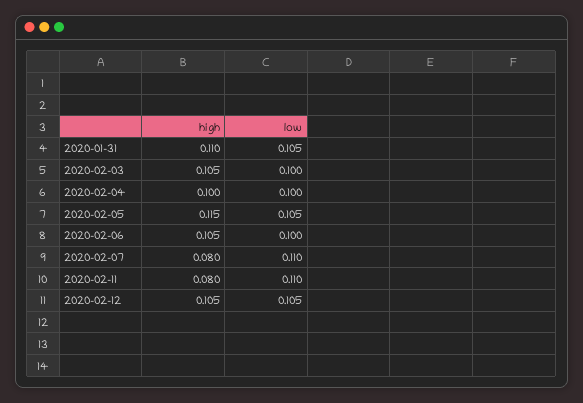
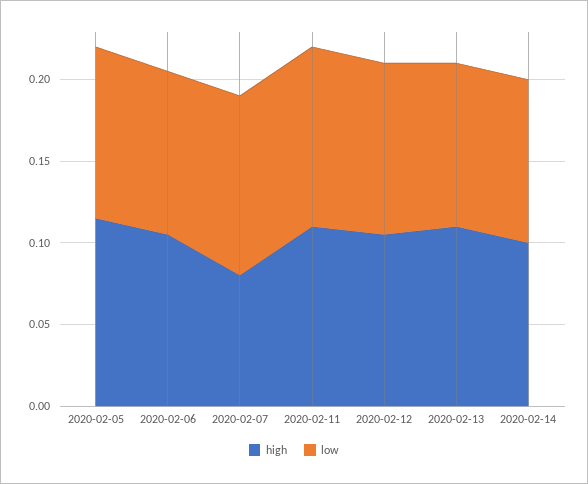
high, 2020-01-31: 0.11 -> none
low, 2020-01-31: 0.105 -> none
high, 2020-02-03: 0.105 -> none
low, 2020-02-03: 0.1 -> none
high, 2020-02-04: 0.1 -> none
low, 2020-02-04: 0.1 -> none
high, 2020-02-11: 0.08 -> 0.11
high, 2020-02-13: none -> 0.11
low, 2020-02-13: none -> 0.1
high, 2020-02-14: none -> 0.1
low, 2020-02-14: none -> 0.1

